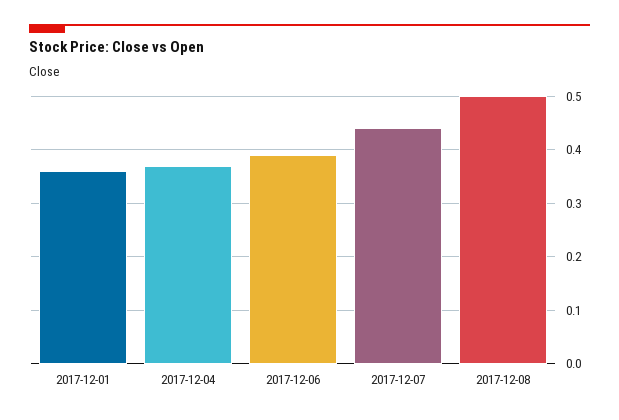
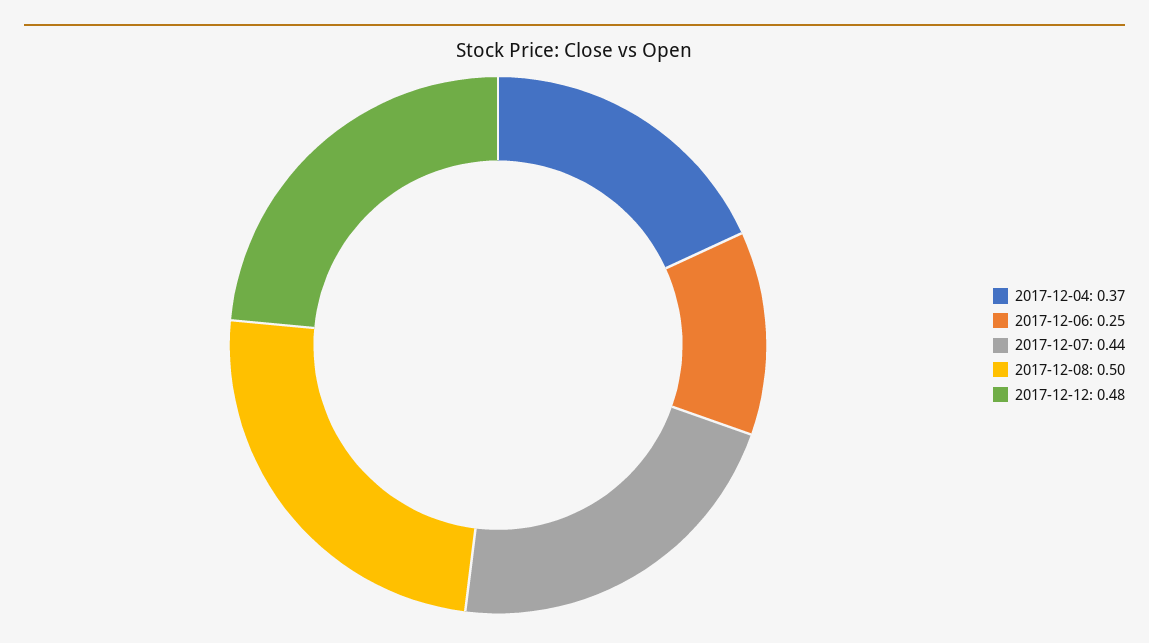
2017-12-01: 0.35 -> none
2017-12-06: 0.4 -> 0.25
2017-12-12: none -> 0.48

